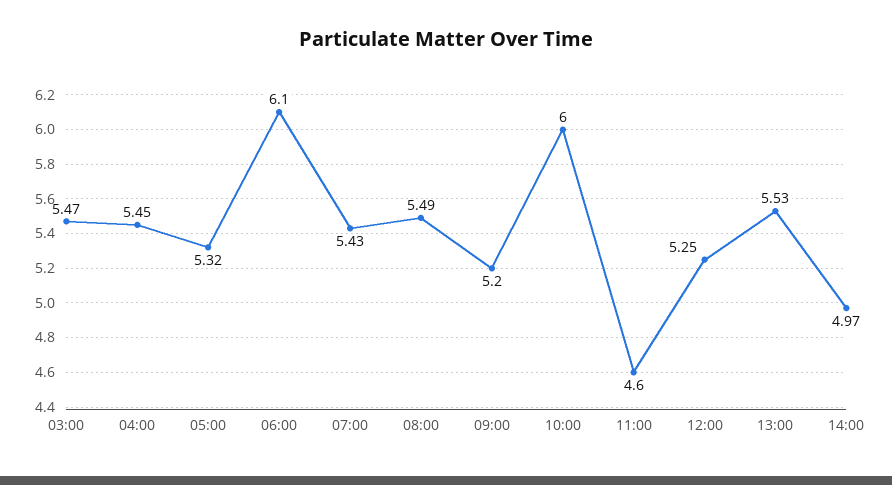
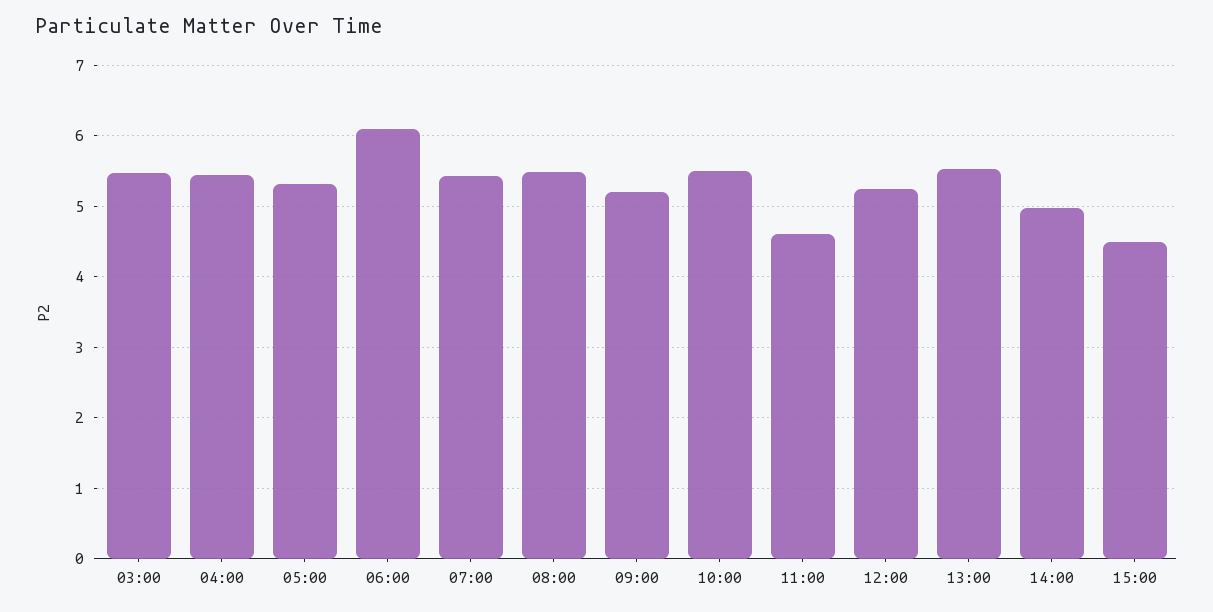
10:00: 6 -> 5.5
15:00: none -> 4.5

